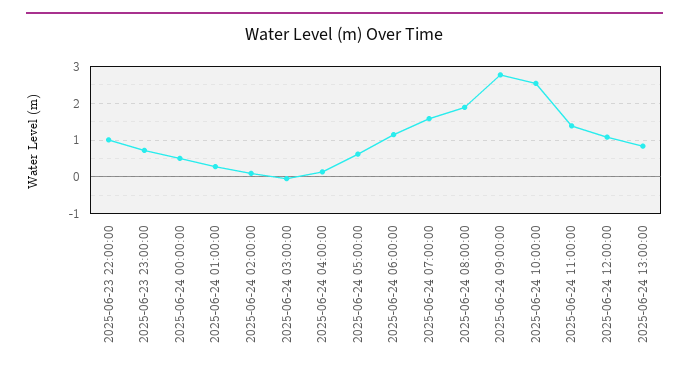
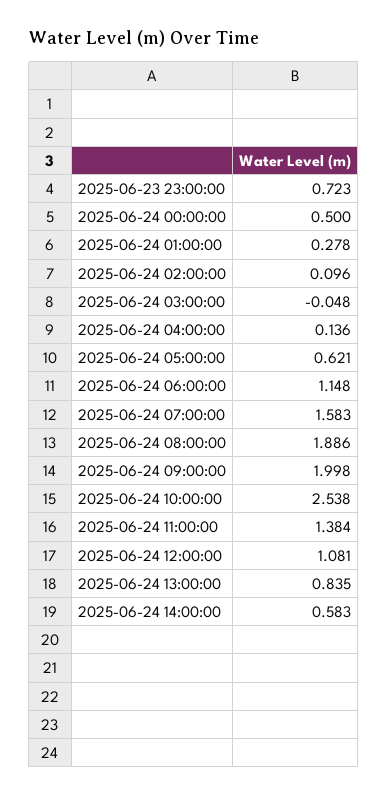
2025-06-23 22:00:00: 1 -> none
2025-06-24 09:00:00: 2.8 -> 1.998
2025-06-24 14:00:00: none -> 0.583

